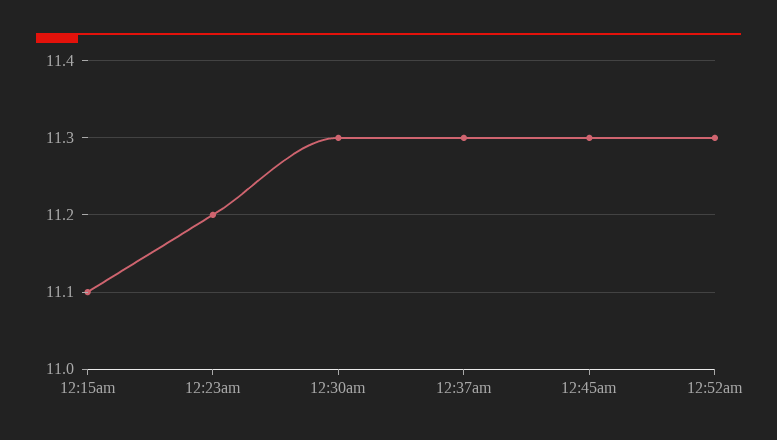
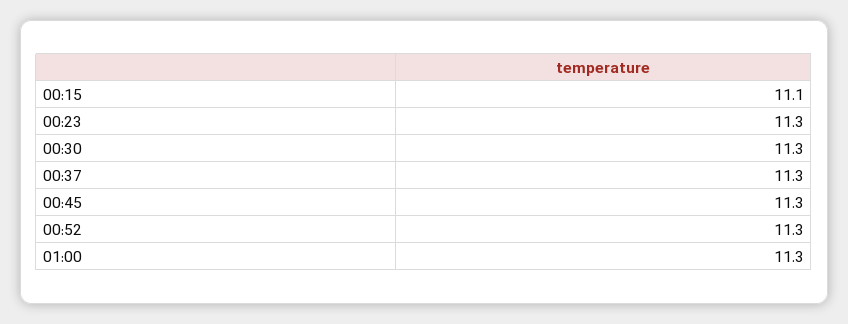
12:23am: 11.2 -> 11.3
01:00: none -> 11.3

